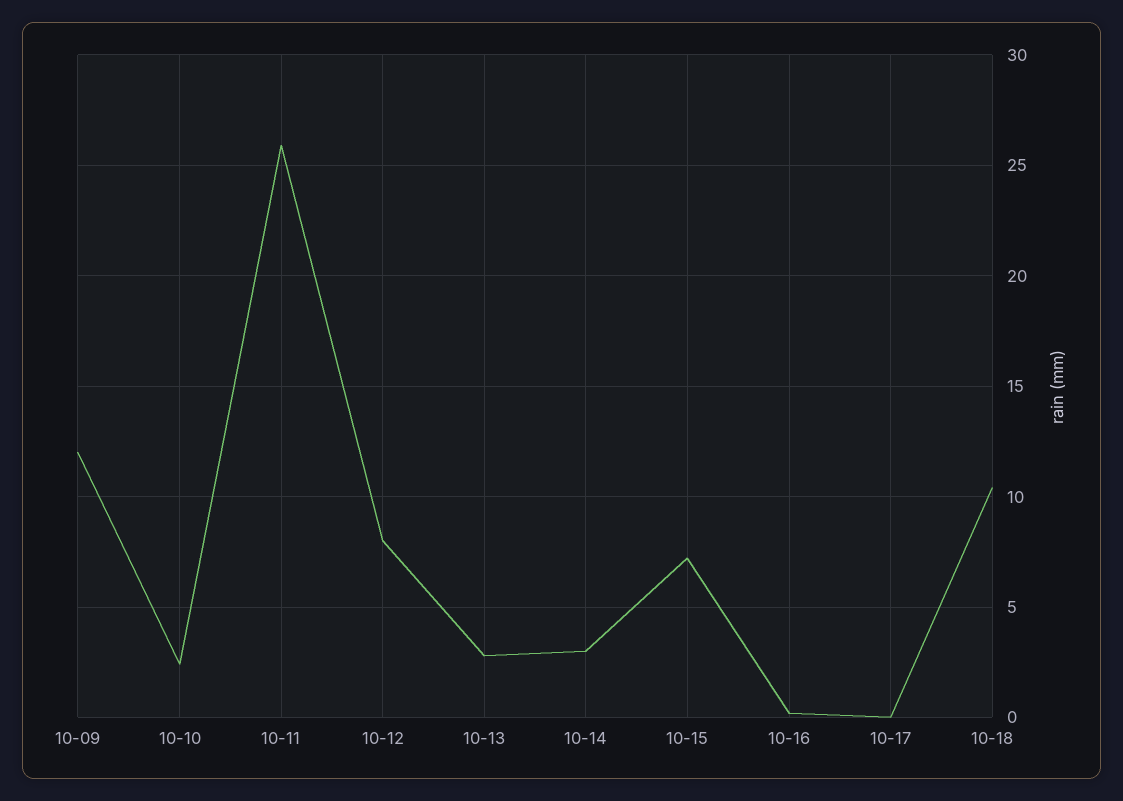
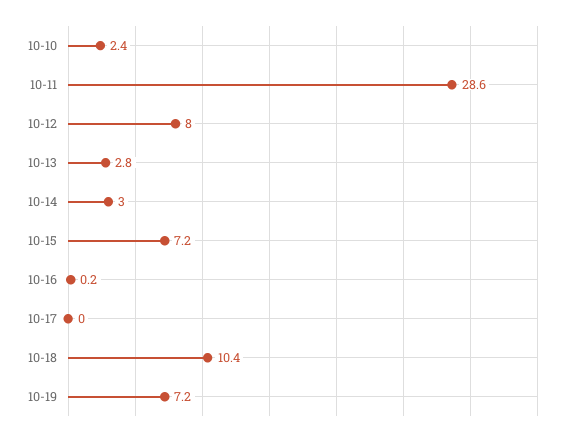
10-09: 12 -> none
10-11: 26 -> 28.6
10-19: none -> 7.2

